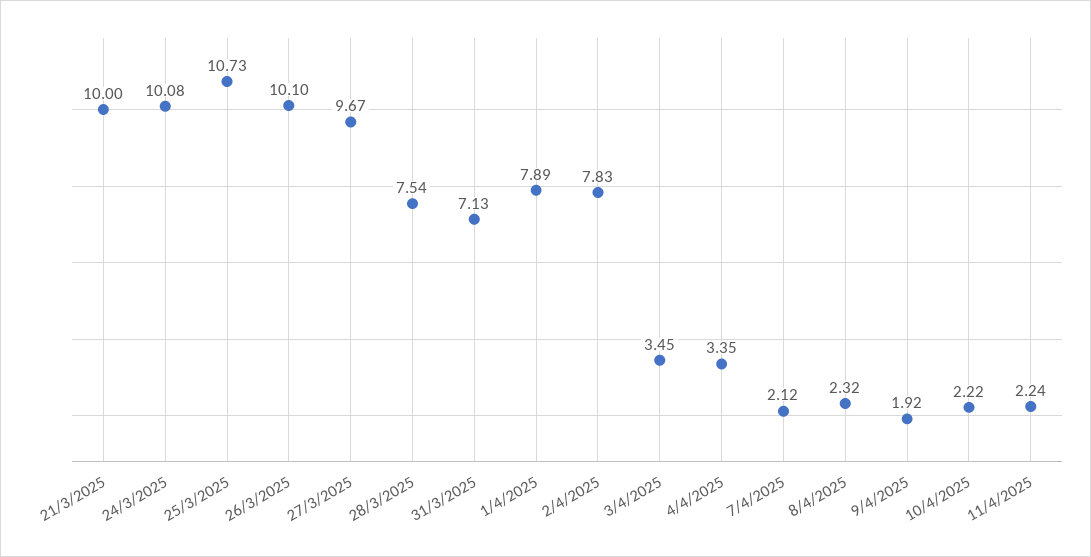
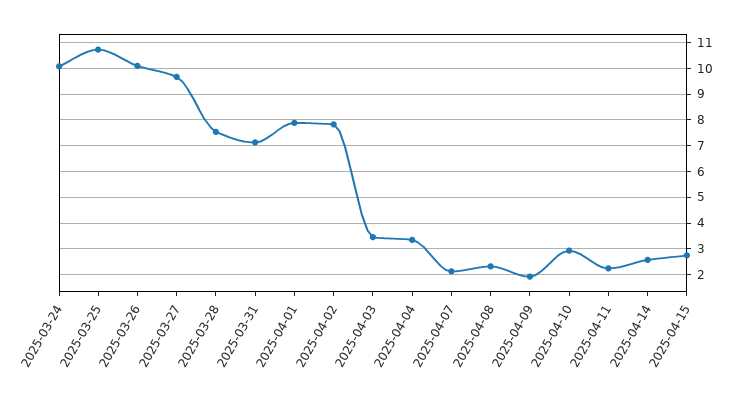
21/3/2025: 10 -> none
10/4/2025: 2.22 -> 3
2025-04-14: none -> 2.5
2025-04-15: none -> 2.75

